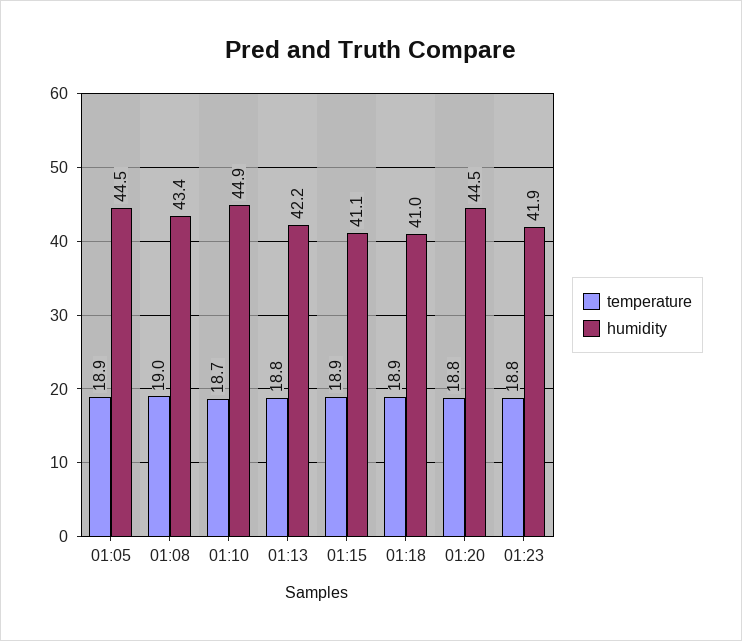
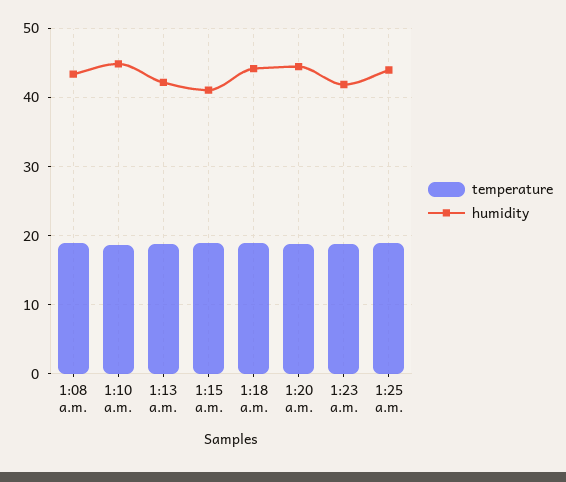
temperature, 01:05: 18.9 -> none
humidity, 01:05: 44.5 -> none
humidity, 01:18: 41 -> 44
temperature, 1:25 a.m.: none -> 19
humidity, 1:25 a.m.: none -> 44

